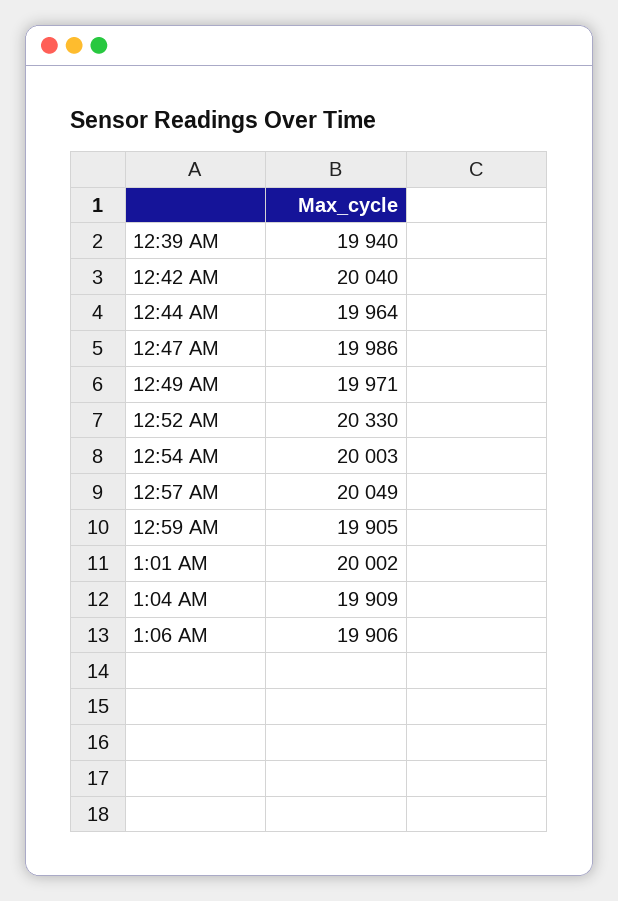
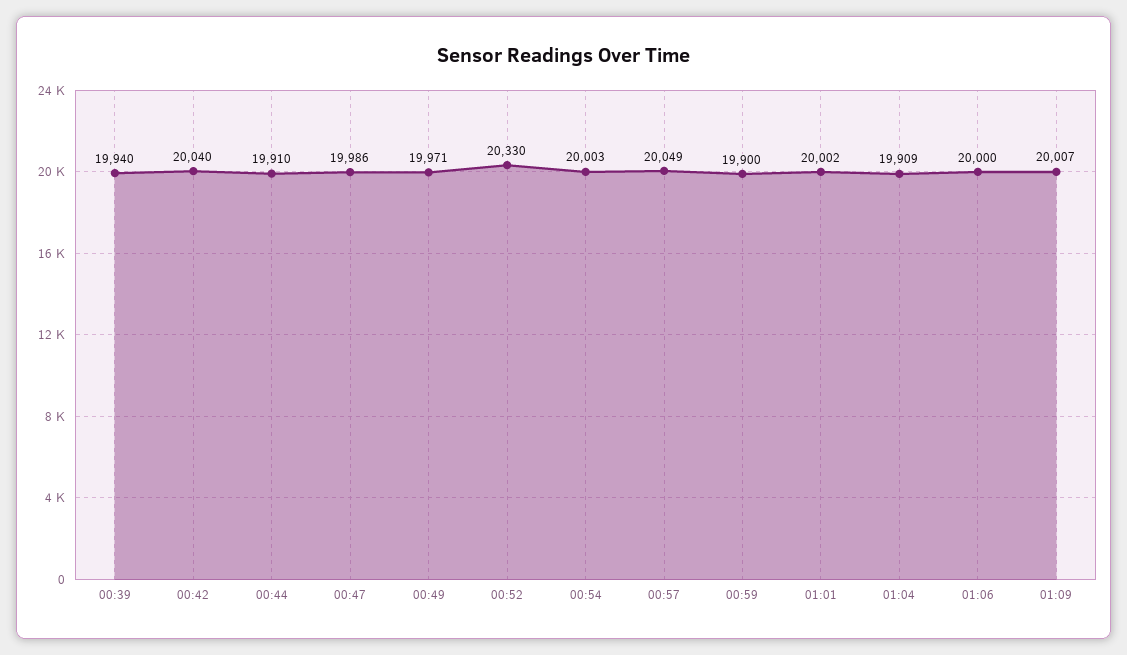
12:44 AM: 19964 -> 19910
12:59 AM: 19905 -> 19900
1:06 AM: 19906 -> 20000
01:09: none -> 20007

